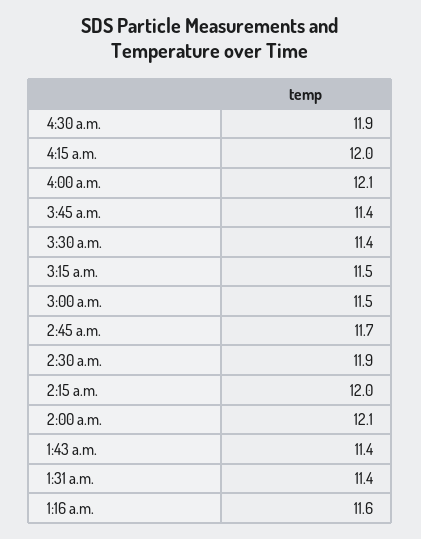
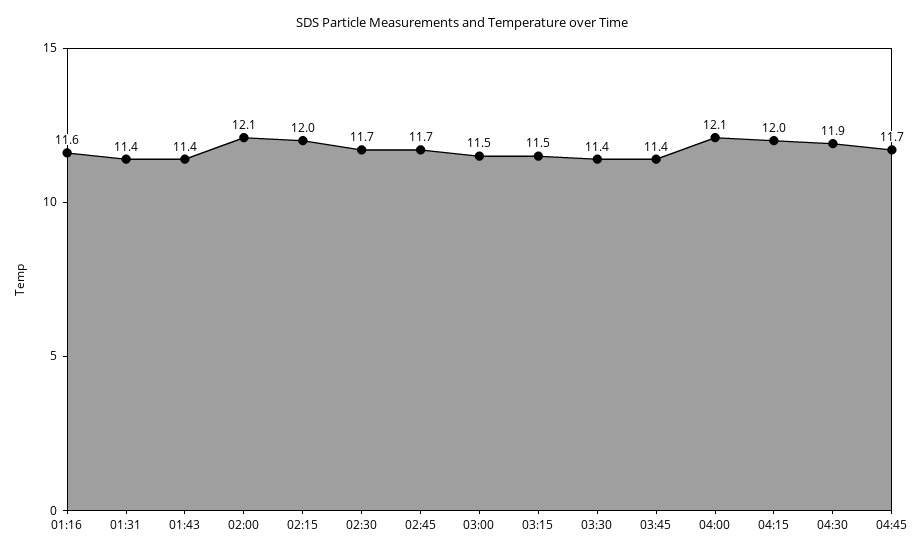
2:30 a.m.: 11.9 -> 11.7
04:45: none -> 11.7

